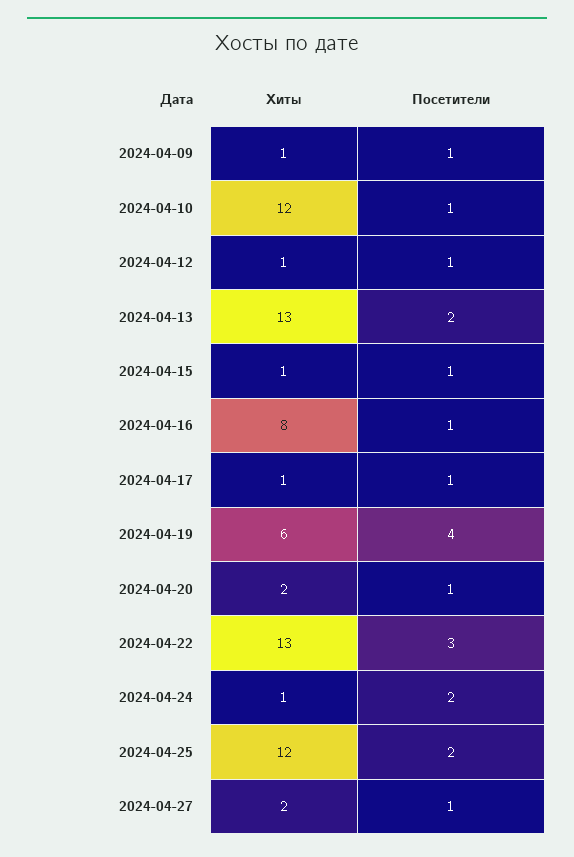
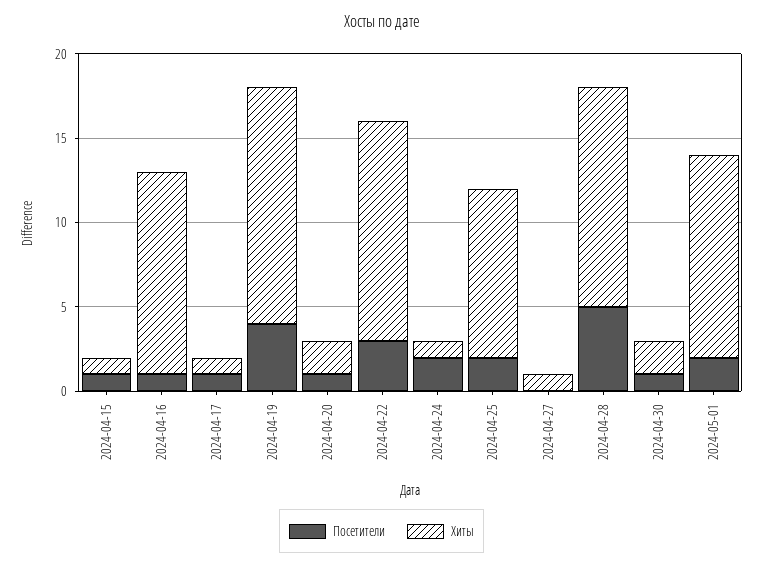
Хиты, 2024-04-09: 1 -> none
Посетители, 2024-04-09: 1 -> none
Хиты, 2024-04-10: 12 -> none
Посетители, 2024-04-10: 1 -> none
Хиты, 2024-04-12: 1 -> none
Посетители, 2024-04-12: 1 -> none
Хиты, 2024-04-13: 13 -> none
Посетители, 2024-04-13: 2 -> none
Хиты, 2024-04-16: 8 -> 12
Хиты, 2024-04-19: 6 -> 14
Хиты, 2024-04-25: 12 -> 10
Хиты, 2024-04-27: 2 -> 1
Посетители, 2024-04-27: 1 -> 0
Посетители, 2024-04-28: none -> 5
Хиты, 2024-04-28: none -> 13
Посетители, 2024-04-30: none -> 1
Хиты, 2024-04-30: none -> 2
Посетители, 2024-05-01: none -> 2
Хиты, 2024-05-01: none -> 12

